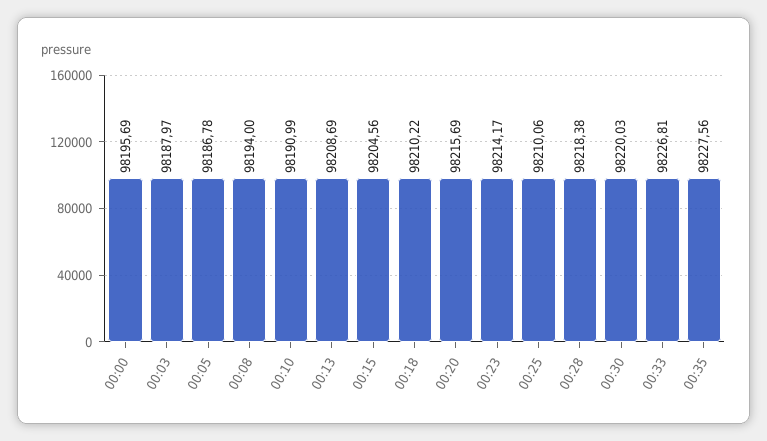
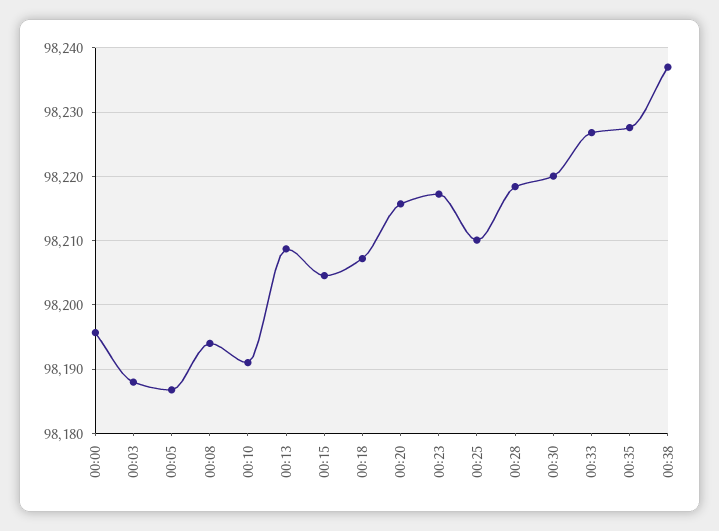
00:18: 98210.22 -> 98207
00:23: 98214.17 -> 98217
00:38: none -> 98237

